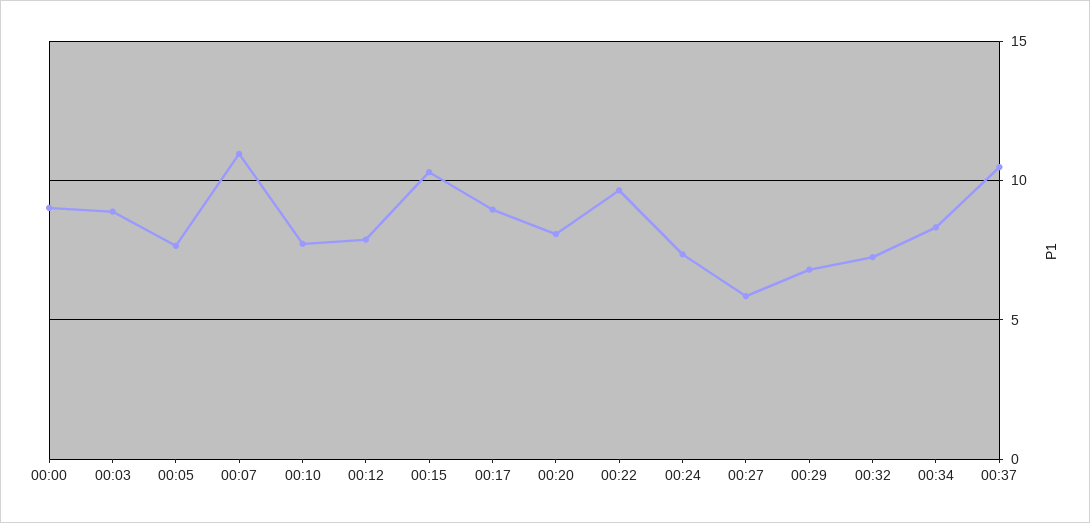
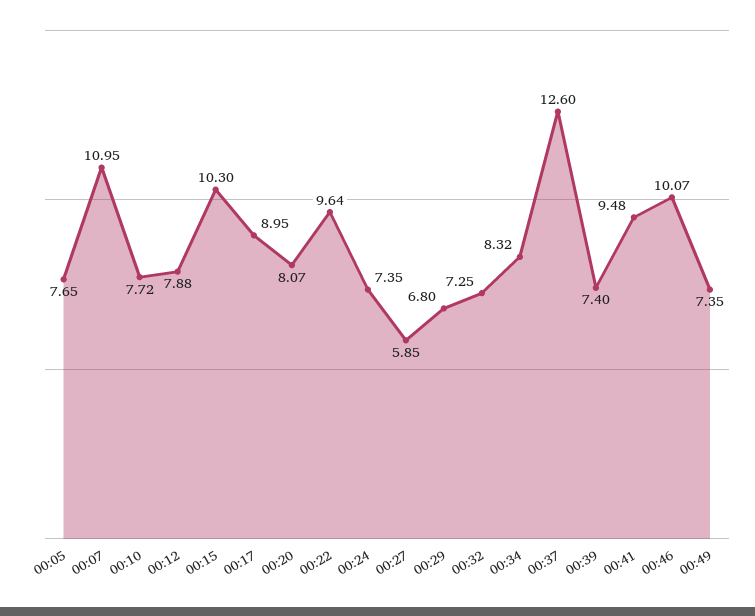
00:00: 9 -> none
00:03: 9 -> none
00:37: 10.5 -> 12.6
00:39: none -> 7.4
00:41: none -> 9.48
00:46: none -> 10.07
00:49: none -> 7.35

